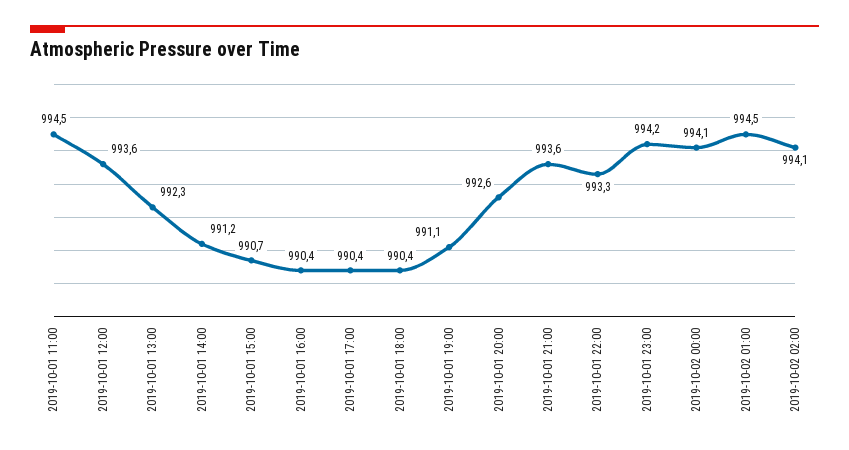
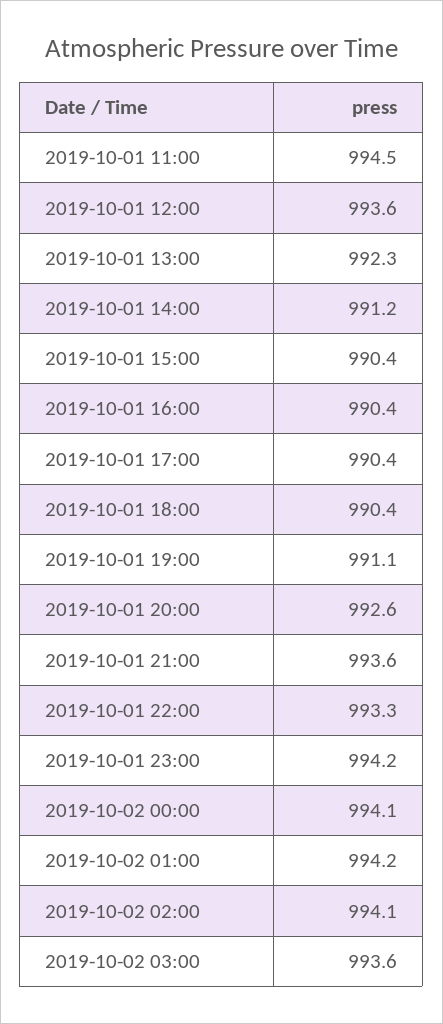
2019-10-01 15:00: 990.7 -> 990.4
2019-10-02 01:00: 994.5 -> 994.2
2019-10-02 03:00: none -> 993.6

